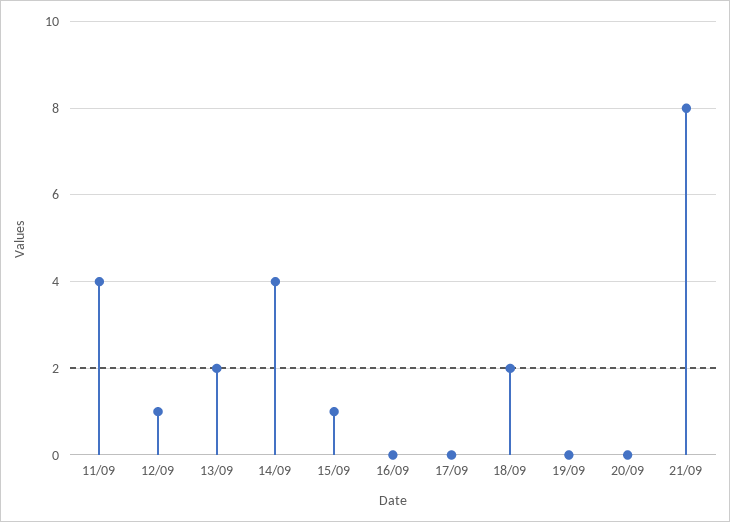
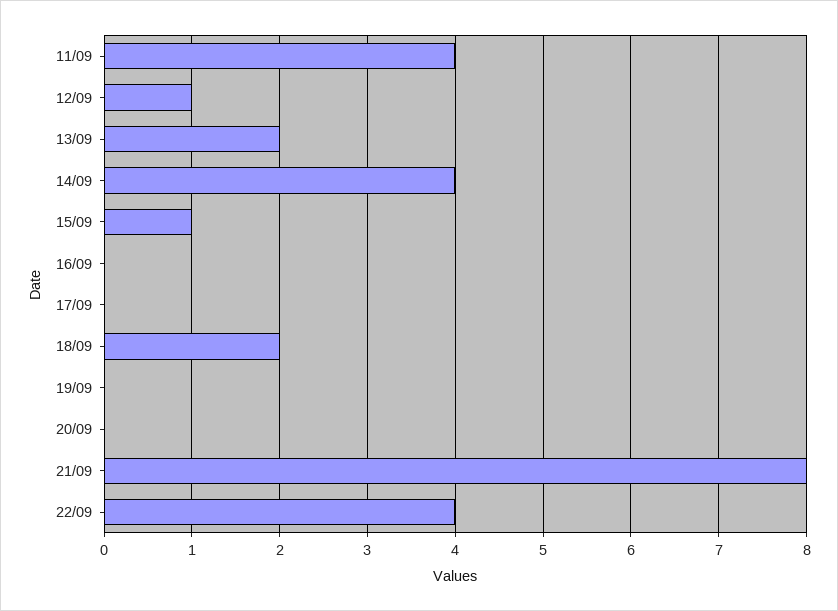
22/09: none -> 4

